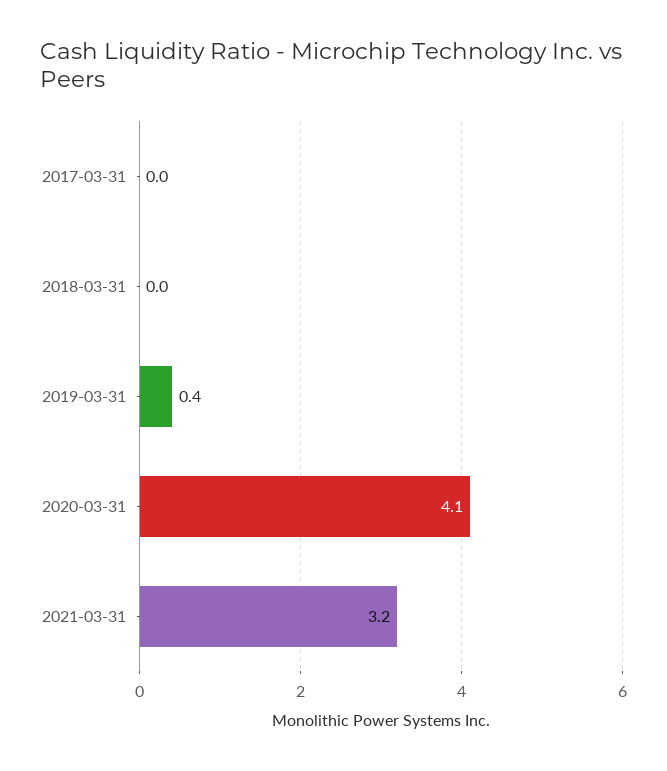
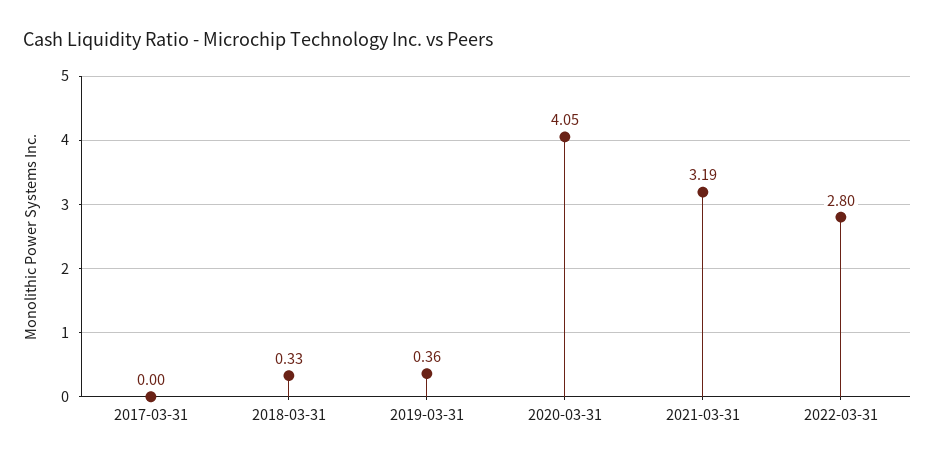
2018-03-31: 0 -> 0.33
2022-03-31: none -> 2.8

